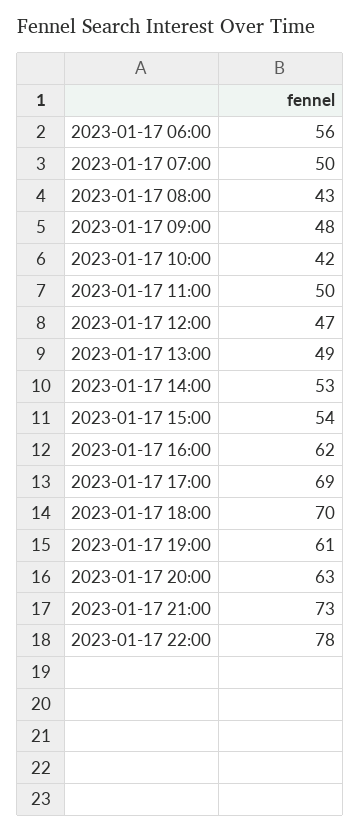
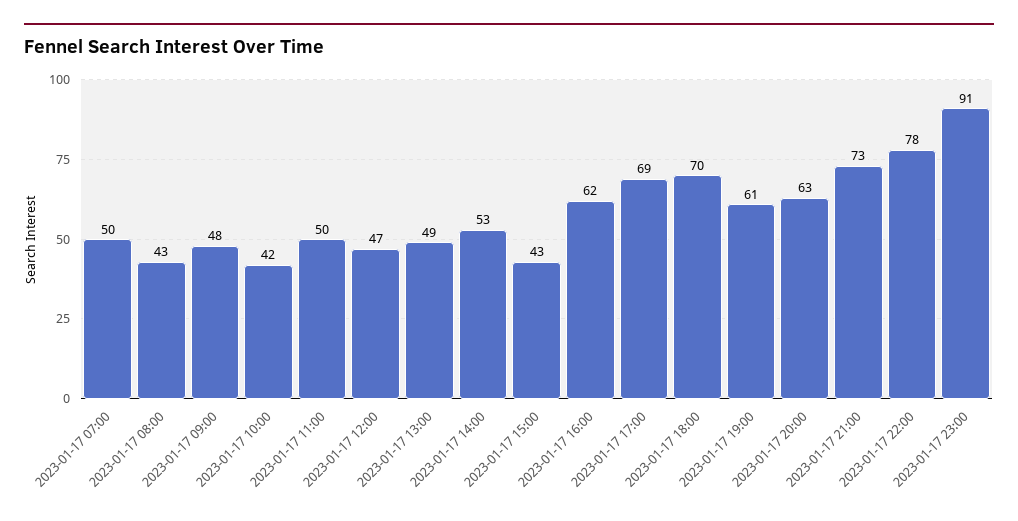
2023-01-17 06:00: 56 -> none
2023-01-17 15:00: 54 -> 43
2023-01-17 23:00: none -> 91

